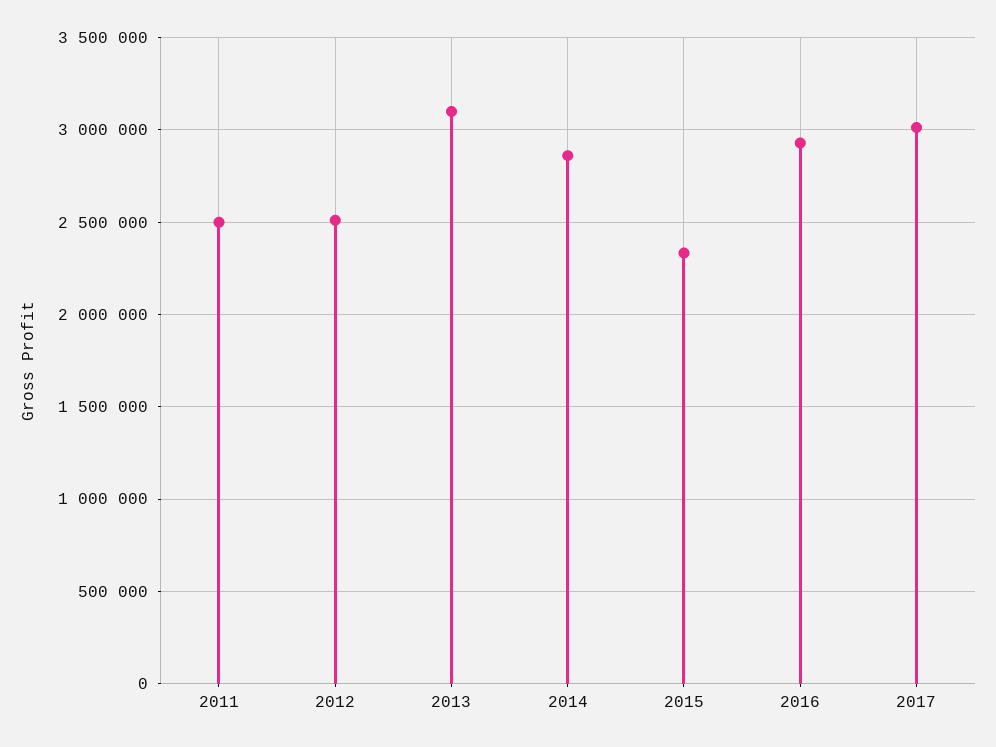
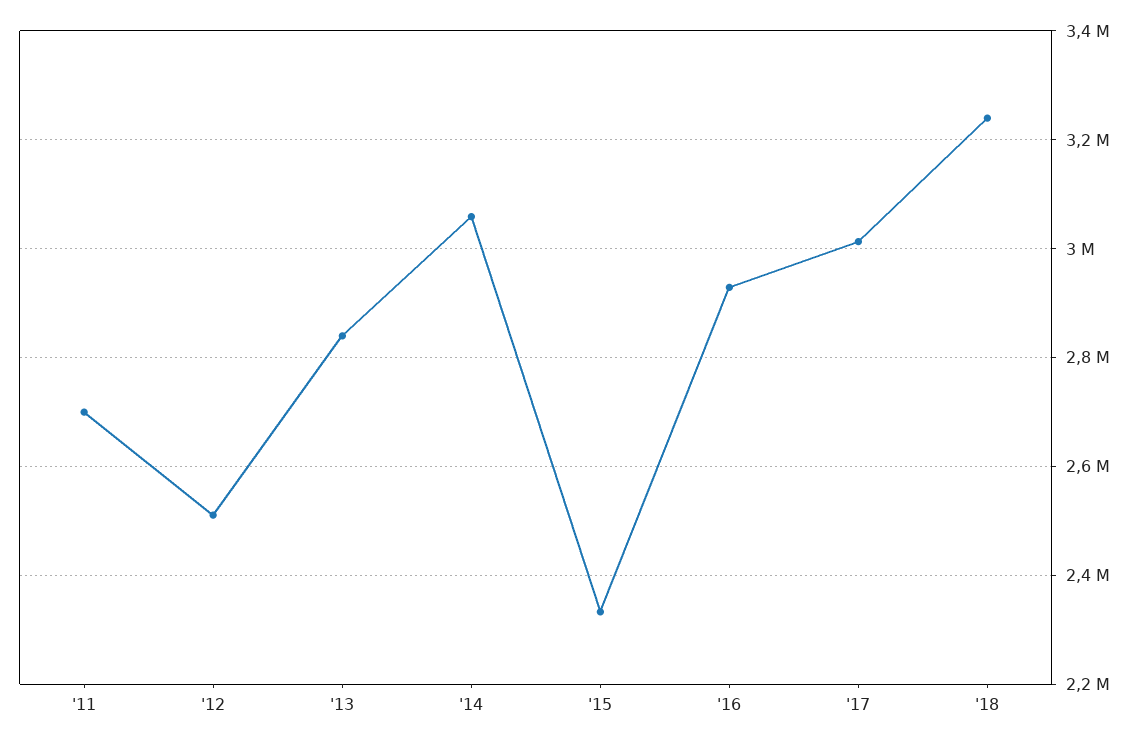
2011: 2500000 -> 2700000
2013: 3100000 -> 2840000
2014: 2850000 -> 3060000
'18: none -> 3240000

